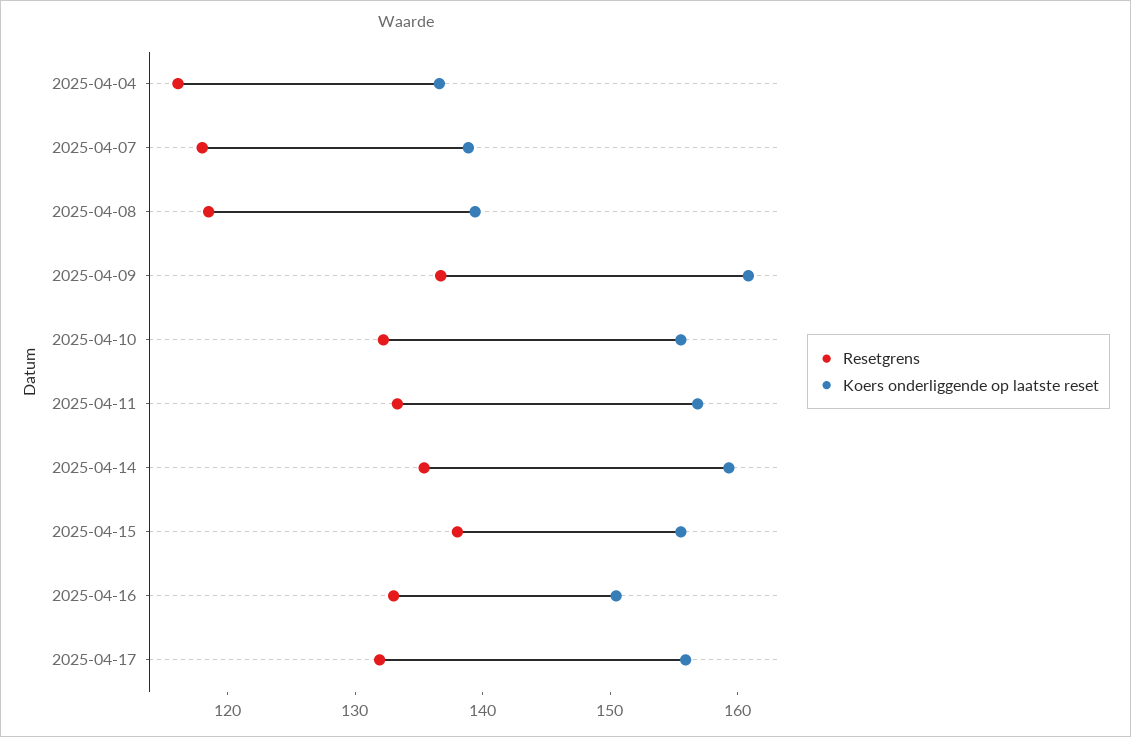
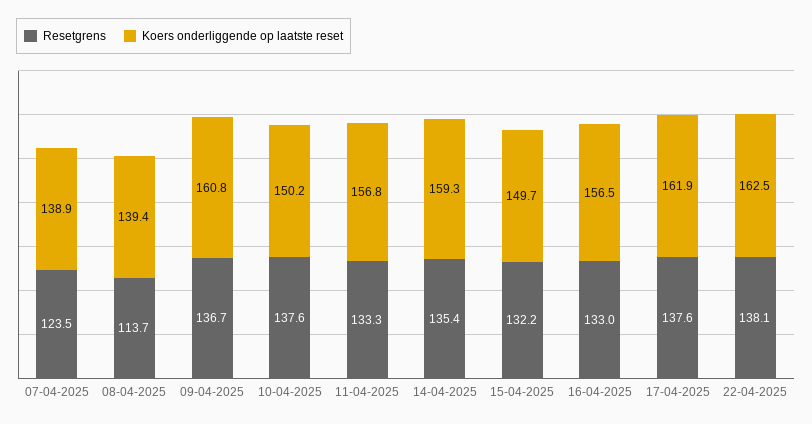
Resetgrens, 2025-04-04: 116 -> none
Koers onderliggende op laatste reset, 2025-04-04: 136 -> none
Resetgrens, 2025-04-07: 118 -> 123.5
Resetgrens, 2025-04-08: 118 -> 113.7
Resetgrens, 2025-04-10: 132 -> 137.6
Koers onderliggende op laatste reset, 2025-04-10: 156 -> 150.2
Resetgrens, 2025-04-15: 138 -> 132.2
Koers onderliggende op laatste reset, 2025-04-15: 156 -> 149.7
Koers onderliggende op laatste reset, 2025-04-16: 150 -> 156.5
Resetgrens, 2025-04-17: 132 -> 137.6
Koers onderliggende op laatste reset, 2025-04-17: 156 -> 161.9
Resetgrens, 22-04-2025: none -> 138.1
Koers onderliggende op laatste reset, 22-04-2025: none -> 162.5

